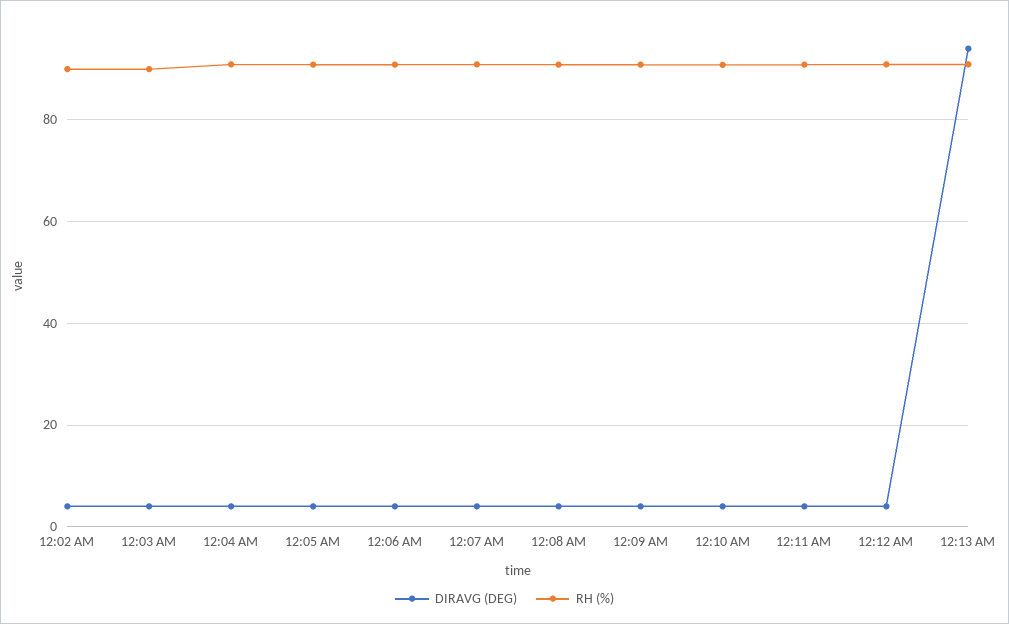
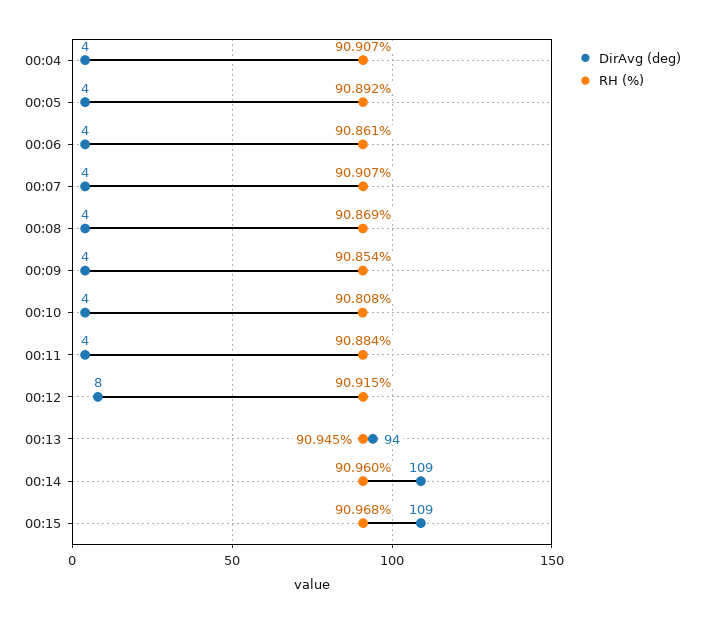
DIRAVG (DEG), 12:02 AM: 4 -> none
RH (%), 12:02 AM: 90 -> none
DIRAVG (DEG), 12:03 AM: 4 -> none
RH (%), 12:03 AM: 90 -> none
DIRAVG (DEG), 12:12 AM: 4 -> 8
DIRAVG (DEG), 00:14: none -> 109
RH (%), 00:14: none -> 90.96
DIRAVG (DEG), 00:15: none -> 109
RH (%), 00:15: none -> 90.968

